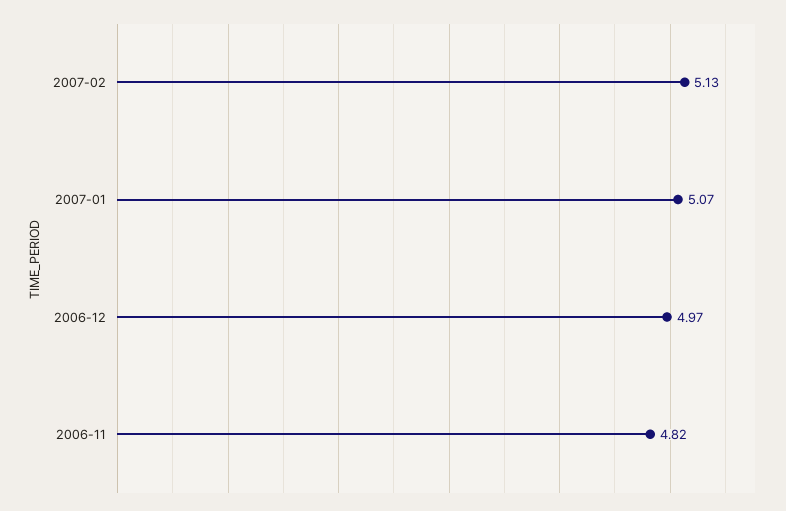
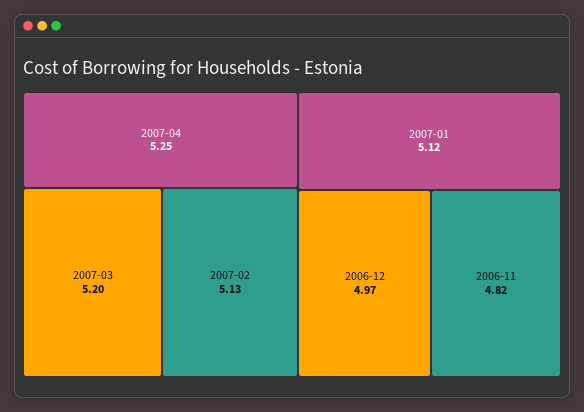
2007-01: 5.07 -> 5.12
2007-04: none -> 5.25
2007-03: none -> 5.2

